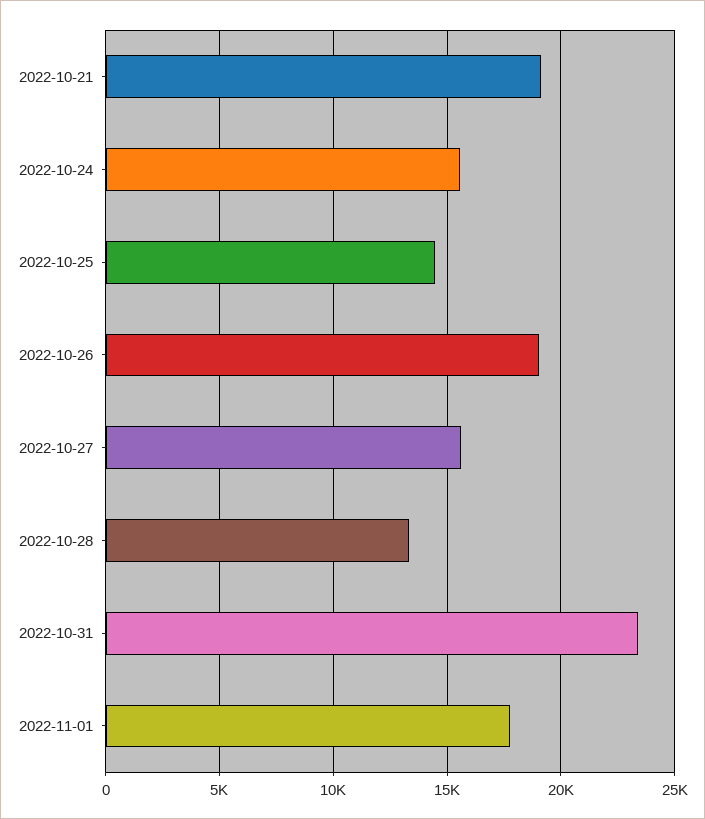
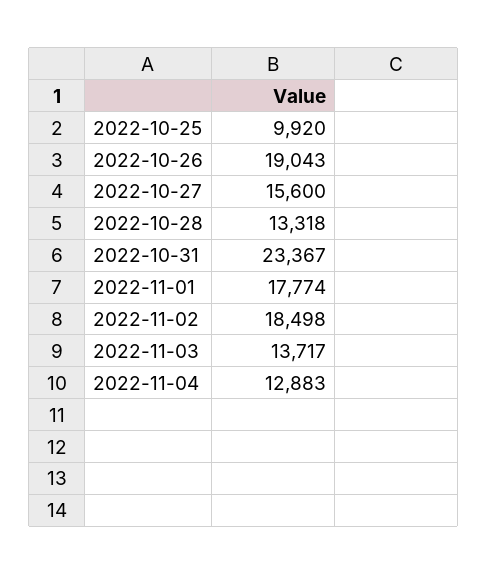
2022-10-21: 19000 -> none
2022-10-24: 15500 -> none
2022-10-25: 14500 -> 9920
2022-11-02: none -> 18498
2022-11-03: none -> 13717
2022-11-04: none -> 12883

